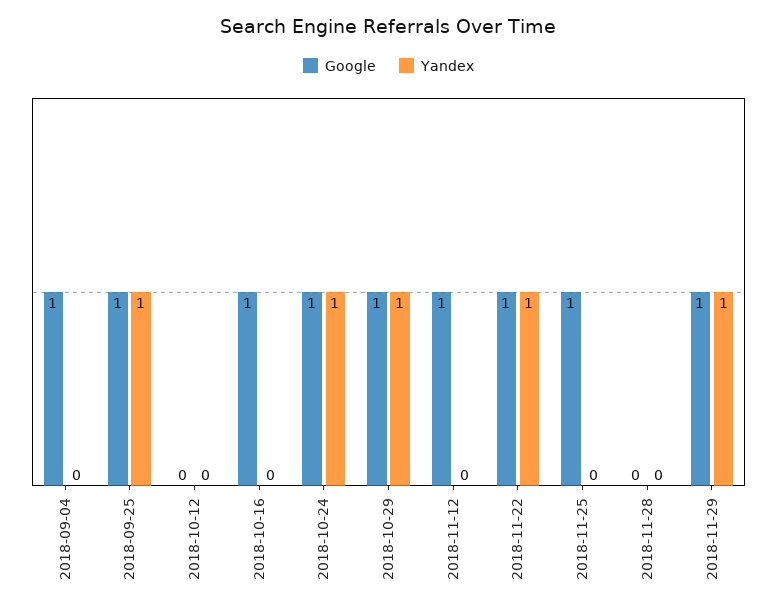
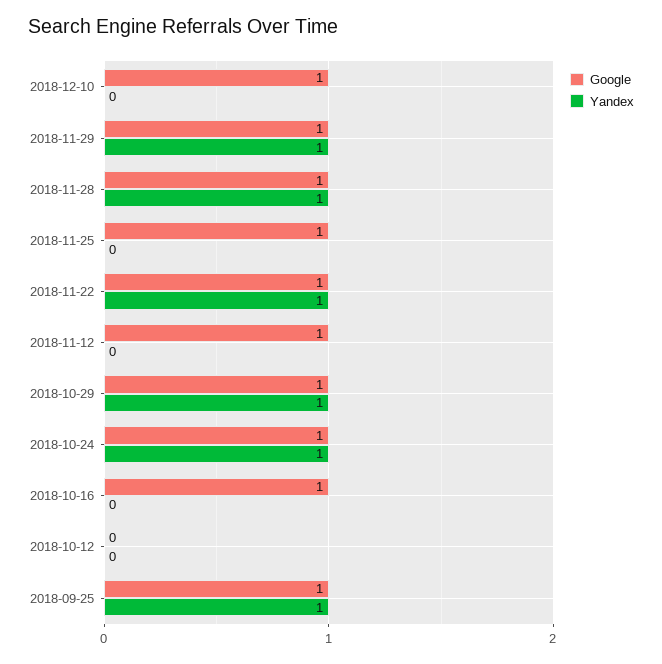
Google, 2018-09-04: 1 -> none
Yandex, 2018-09-04: 0 -> none
Google, 2018-11-28: 0 -> 1
Yandex, 2018-11-28: 0 -> 1
Google, 2018-12-10: none -> 1
Yandex, 2018-12-10: none -> 0

